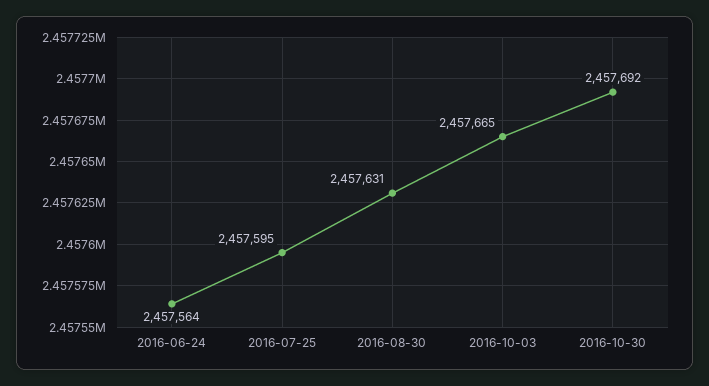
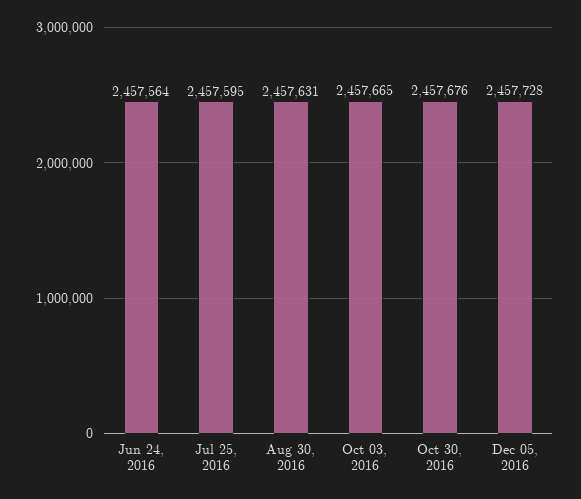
2016-10-30: 2457692 -> 2457676
Dec 05, 2016: none -> 2457728

